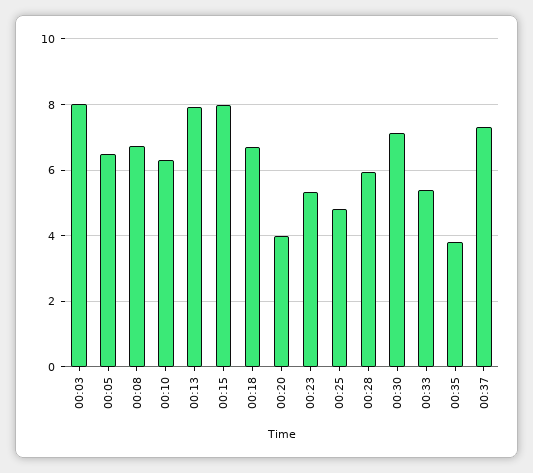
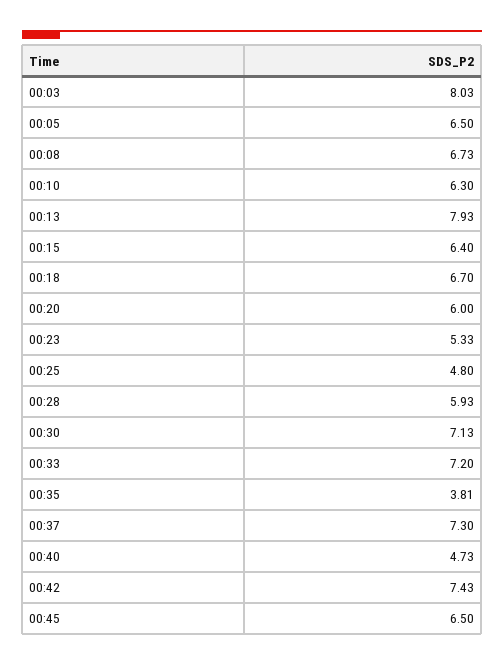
00:15: 8 -> 6.4
00:20: 4 -> 6
00:33: 5.4 -> 7.2
00:40: none -> 4.73
00:42: none -> 7.43
00:45: none -> 6.5

